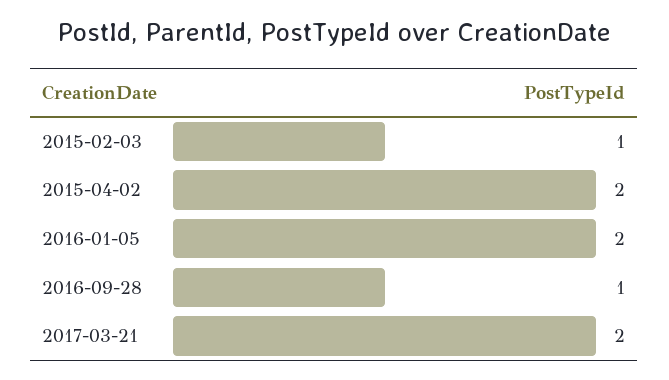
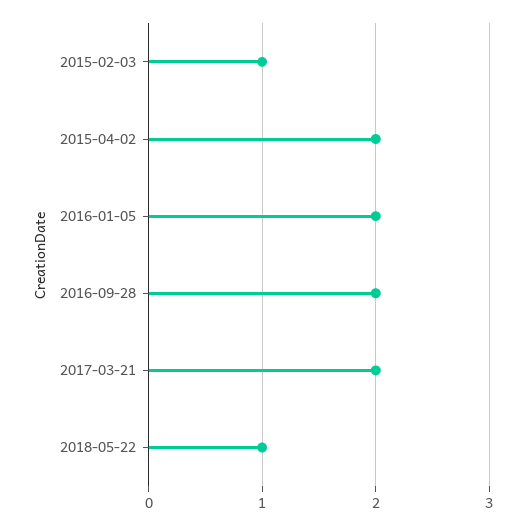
2016-09-28: 1 -> 2
2018-05-22: none -> 1

